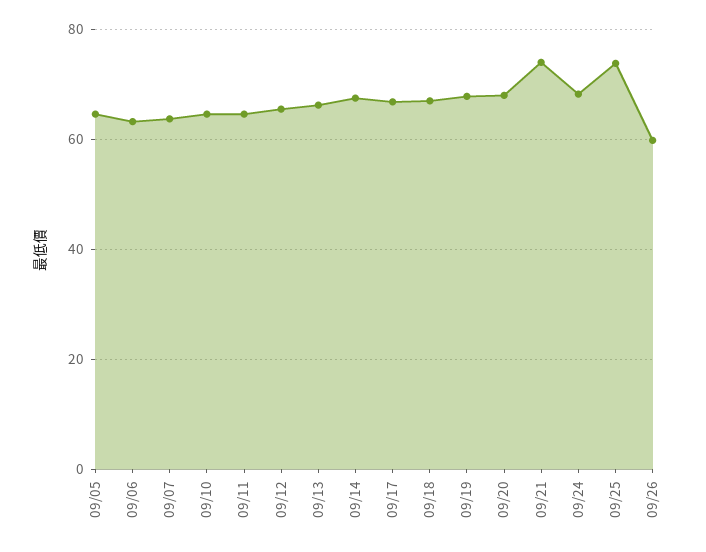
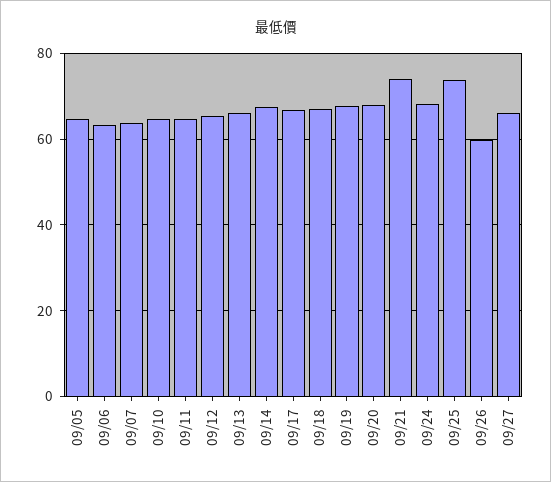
09/27: none -> 66

